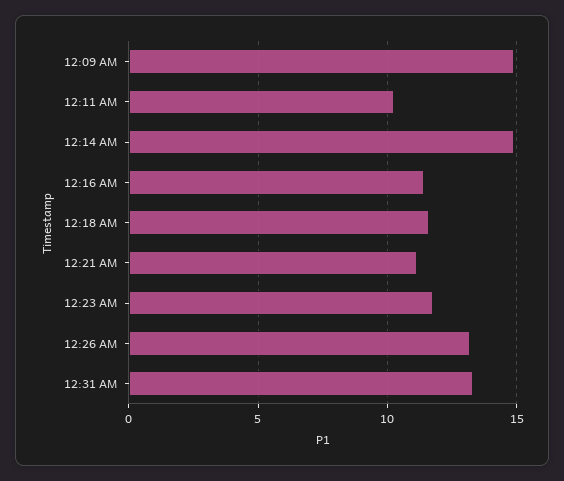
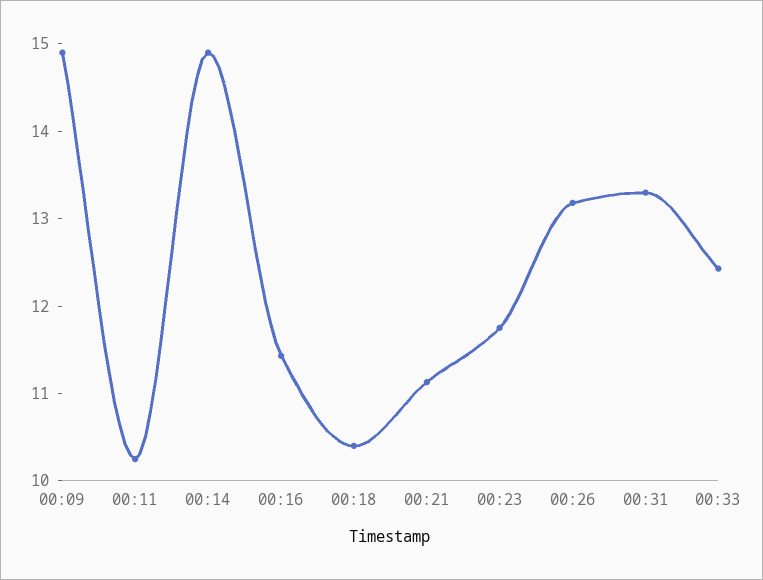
12:18 AM: 11.5 -> 10.4
00:33: none -> 12.4

